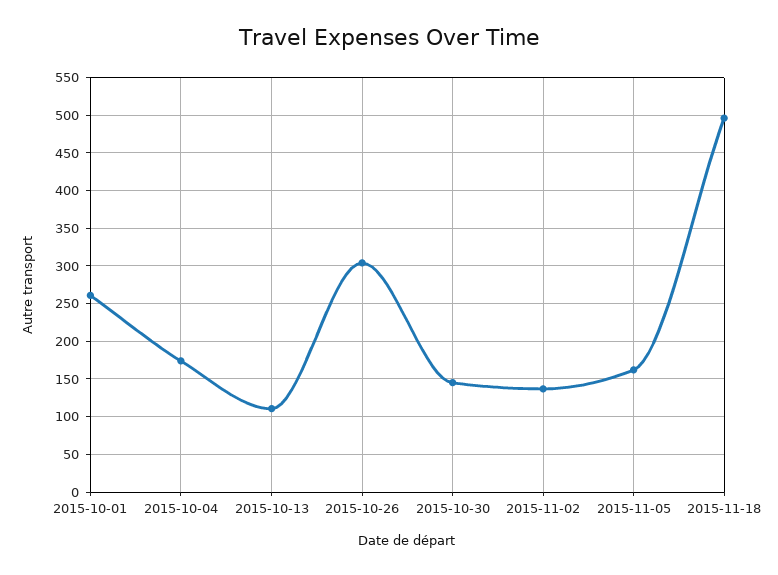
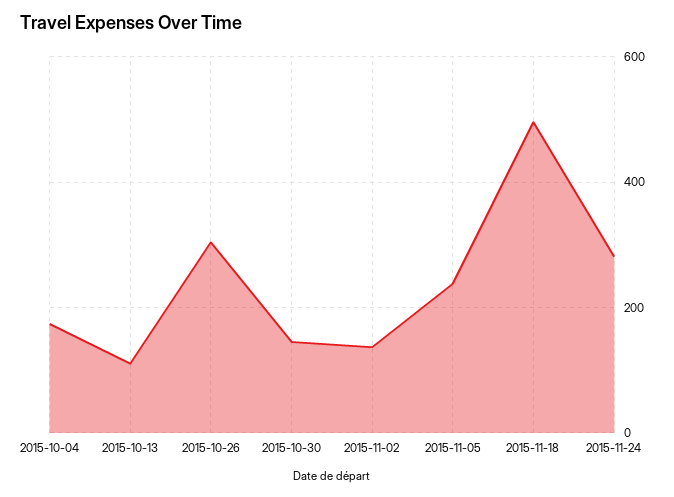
2015-10-01: 260 -> none
2015-11-05: 160 -> 240
2015-11-24: none -> 280

